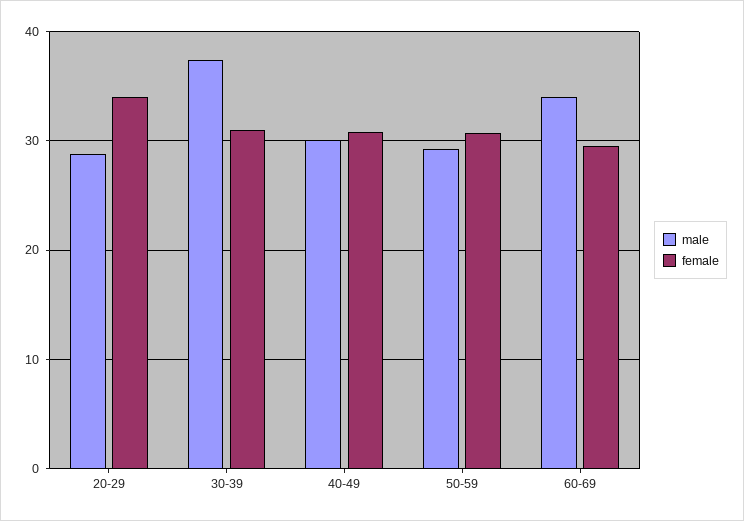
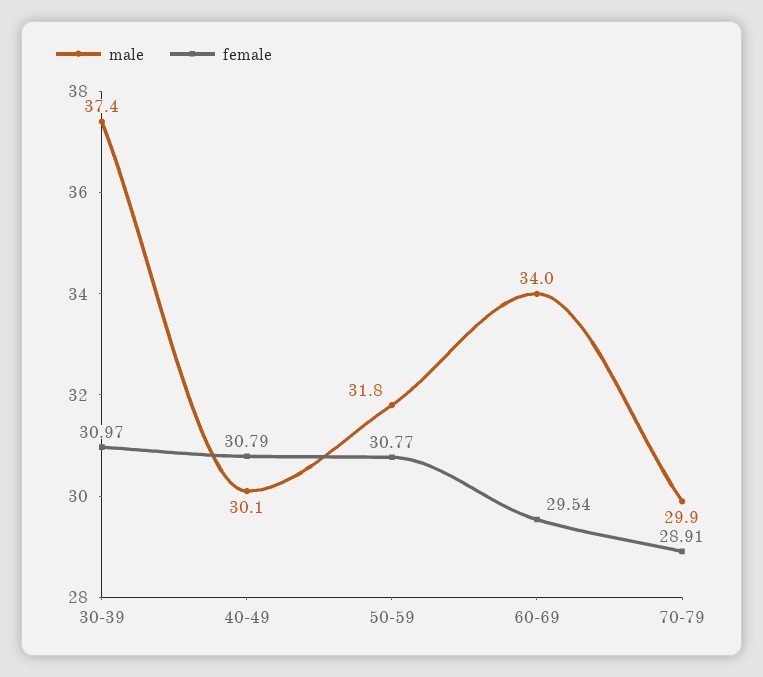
male, 20-29: 29 -> none
female, 20-29: 34 -> none
male, 50-59: 29 -> 31.8
male, 70-79: none -> 29.9
female, 70-79: none -> 28.91

